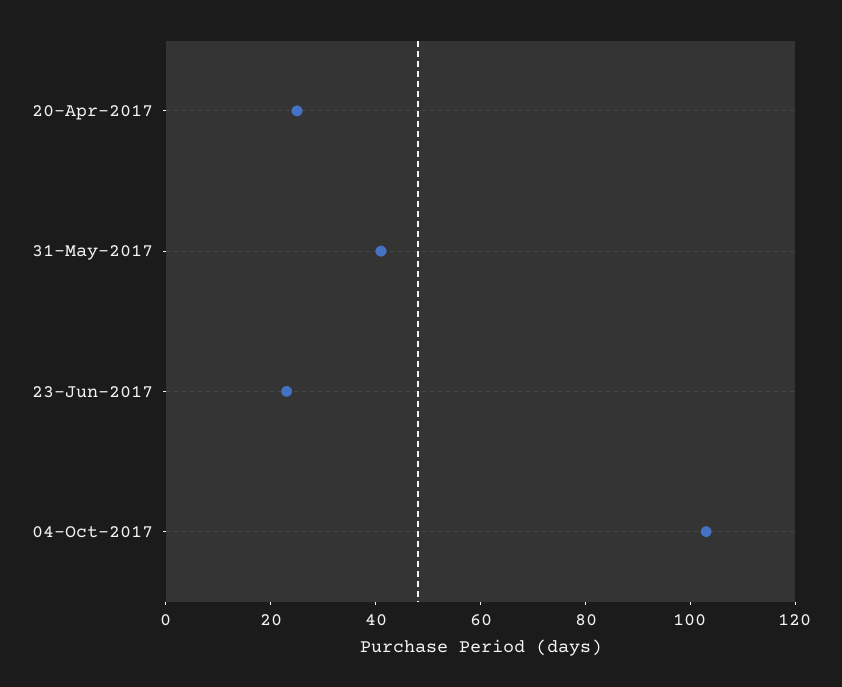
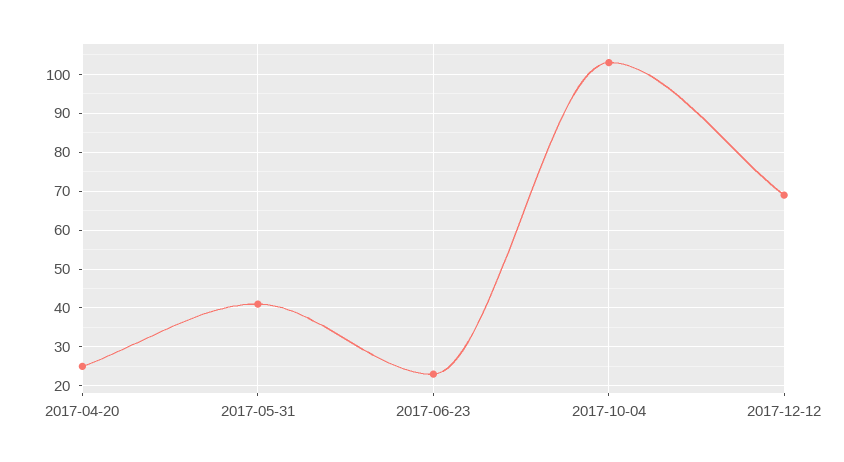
2017-12-12: none -> 70

